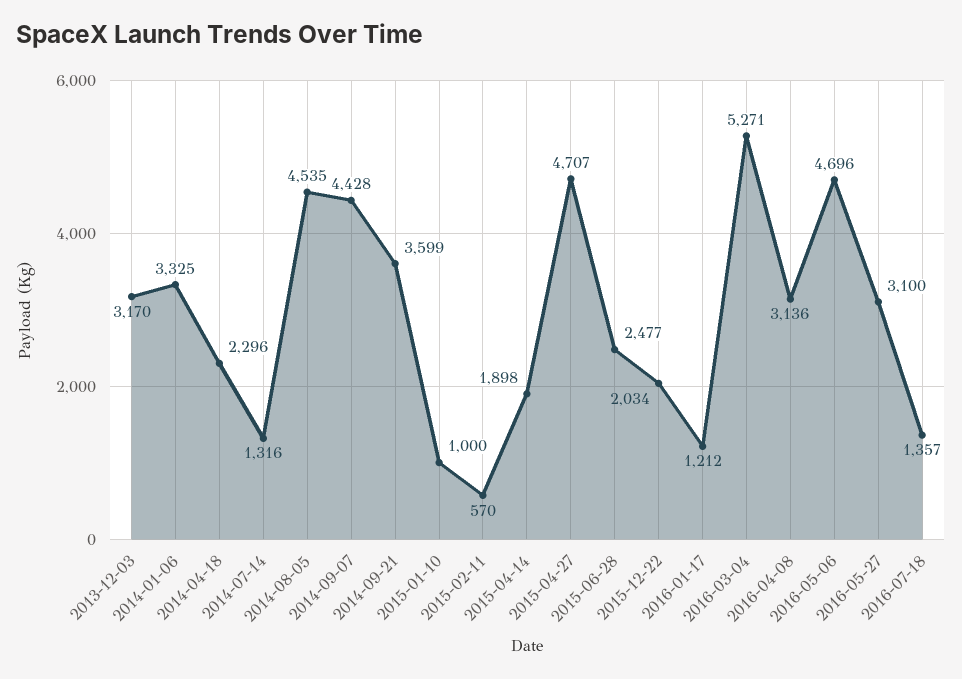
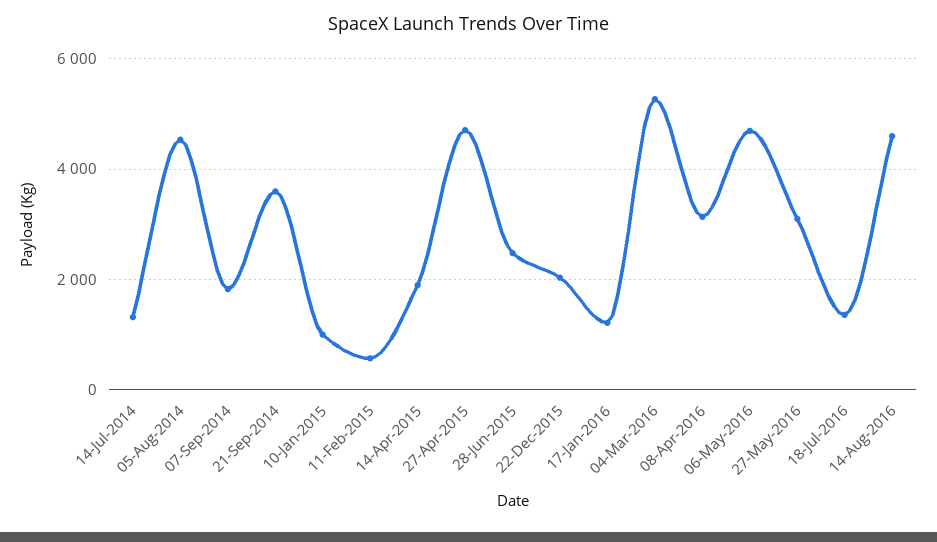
2013-12-03: 3170 -> none
2014-01-06: 3325 -> none
2014-04-18: 2296 -> none
2014-09-07: 4428 -> 1800
14-Aug-2016: none -> 4600

